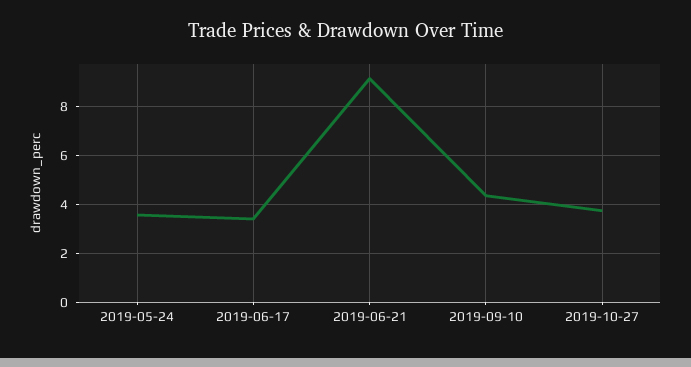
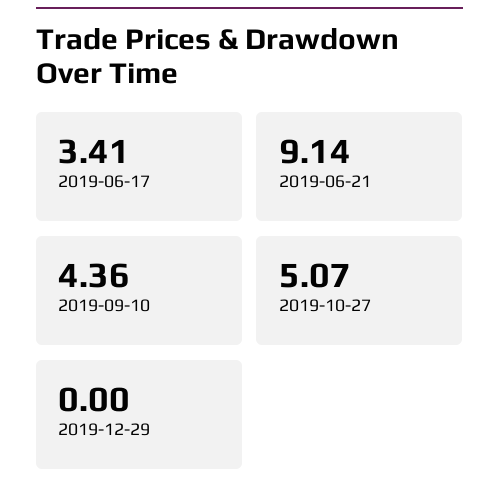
2019-05-24: 3.5 -> none
2019-10-27: 3.75 -> 5.07
2019-12-29: none -> 0

